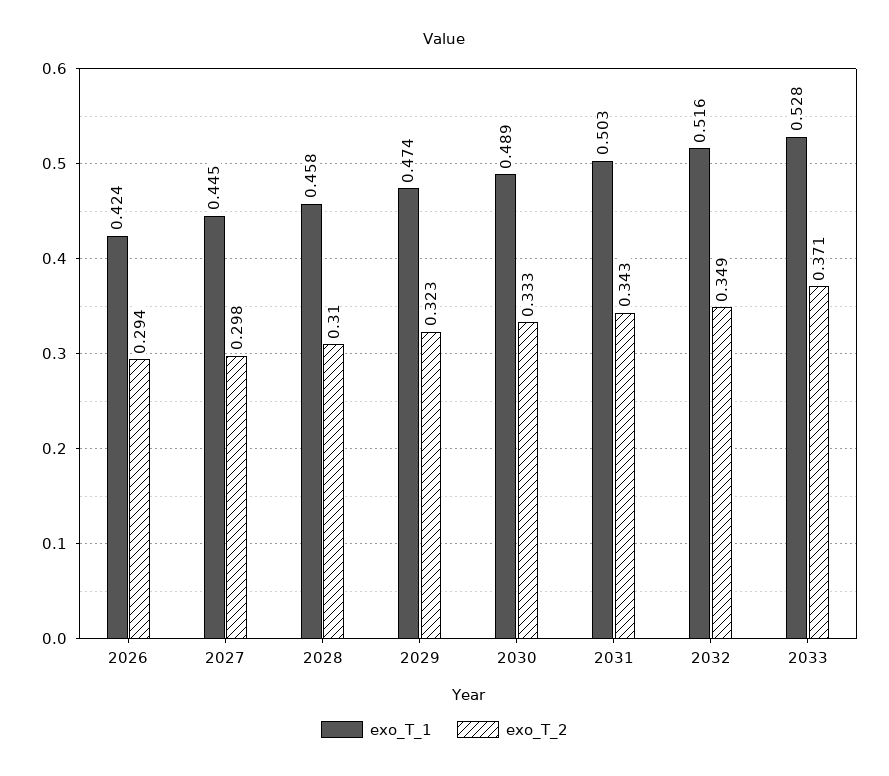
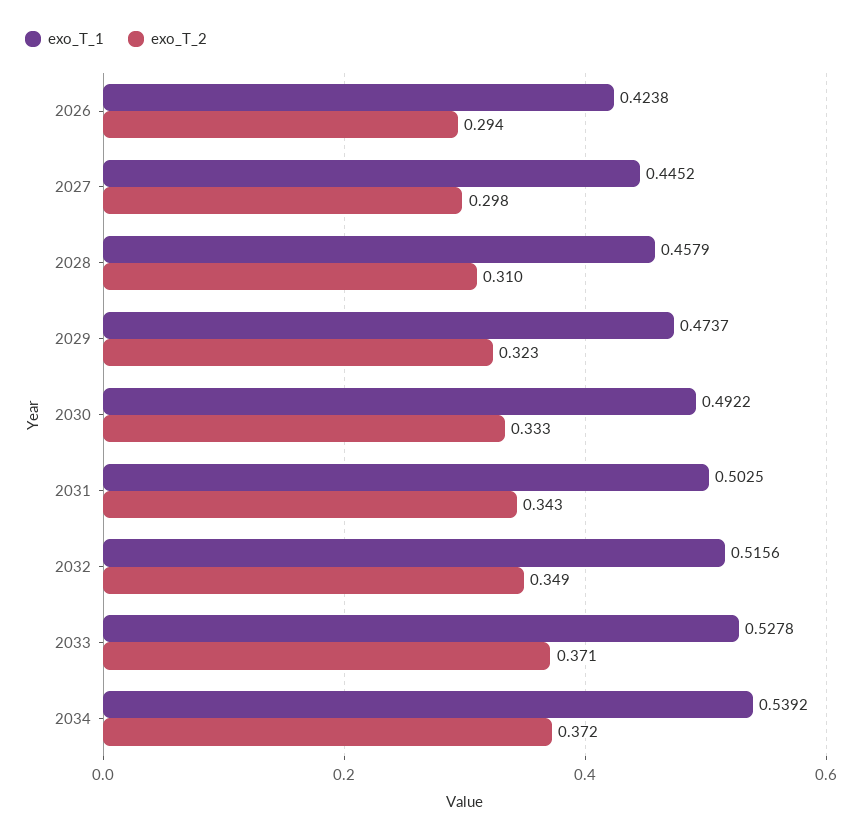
exo_T_1, 2030: 0.489 -> 0.4922
exo_T_1, 2034: none -> 0.5392
exo_T_2, 2034: none -> 0.372

